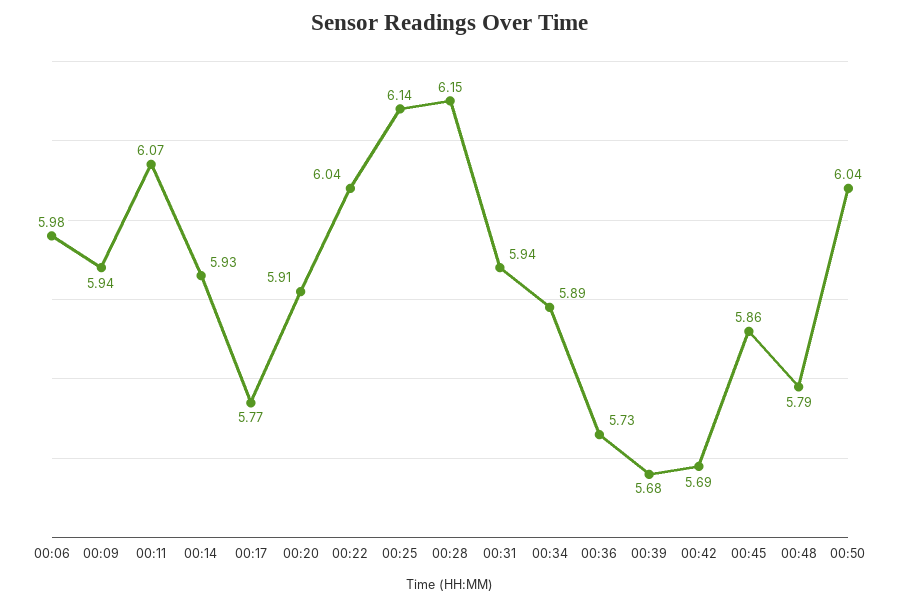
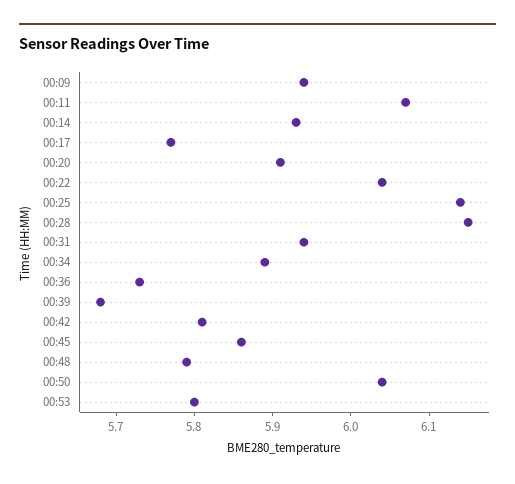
00:06: 5.98 -> none
00:42: 5.69 -> 5.8
00:53: none -> 5.8

